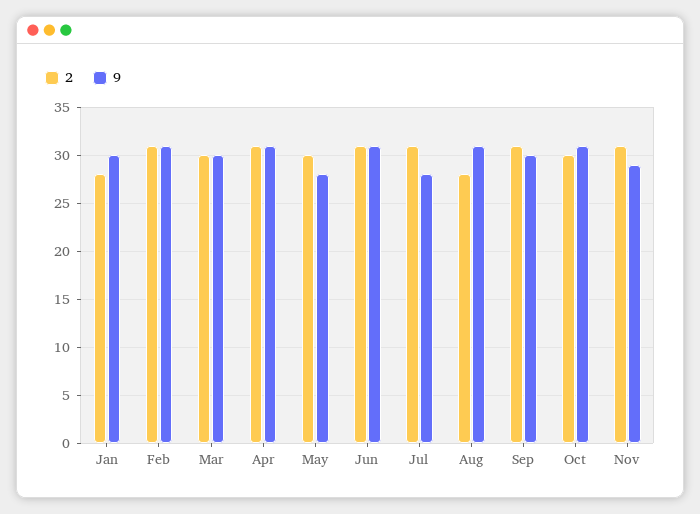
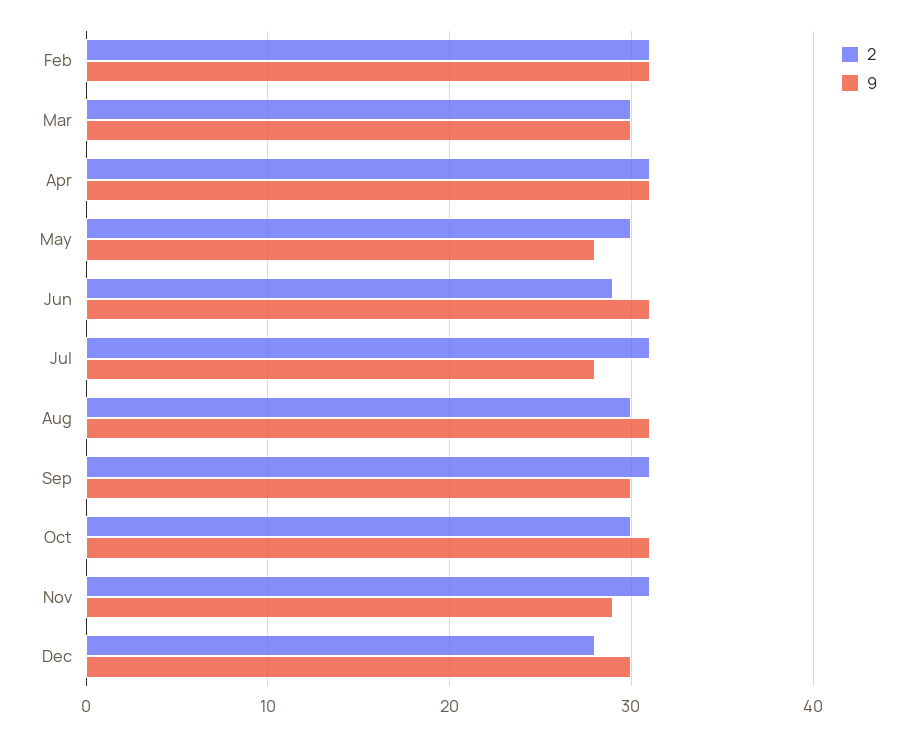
2, Jan: 28 -> none
9, Jan: 30 -> none
2, Jun: 31 -> 29
2, Aug: 28 -> 30
2, Dec: none -> 28
9, Dec: none -> 30

